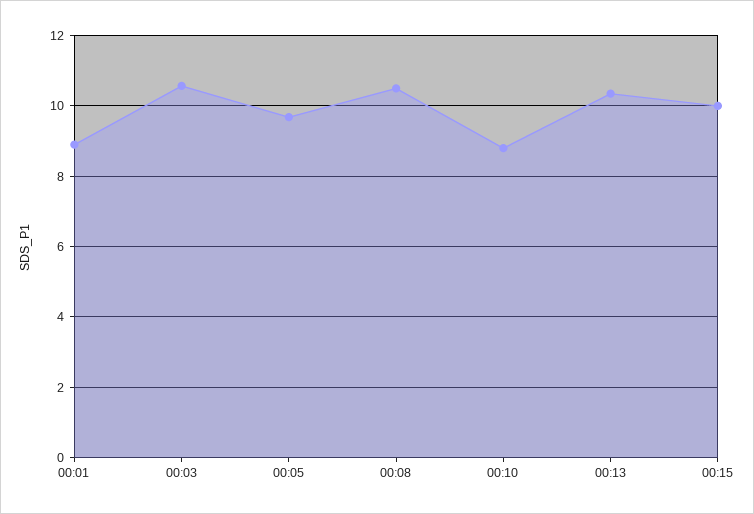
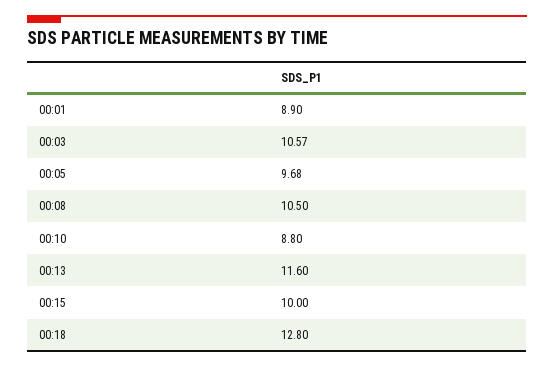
00:13: 10.4 -> 11.6
00:18: none -> 12.8

